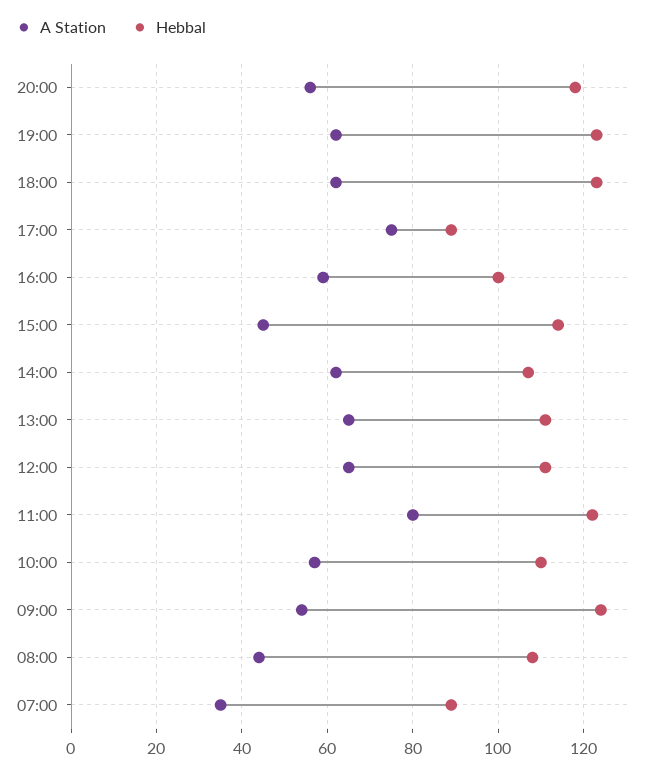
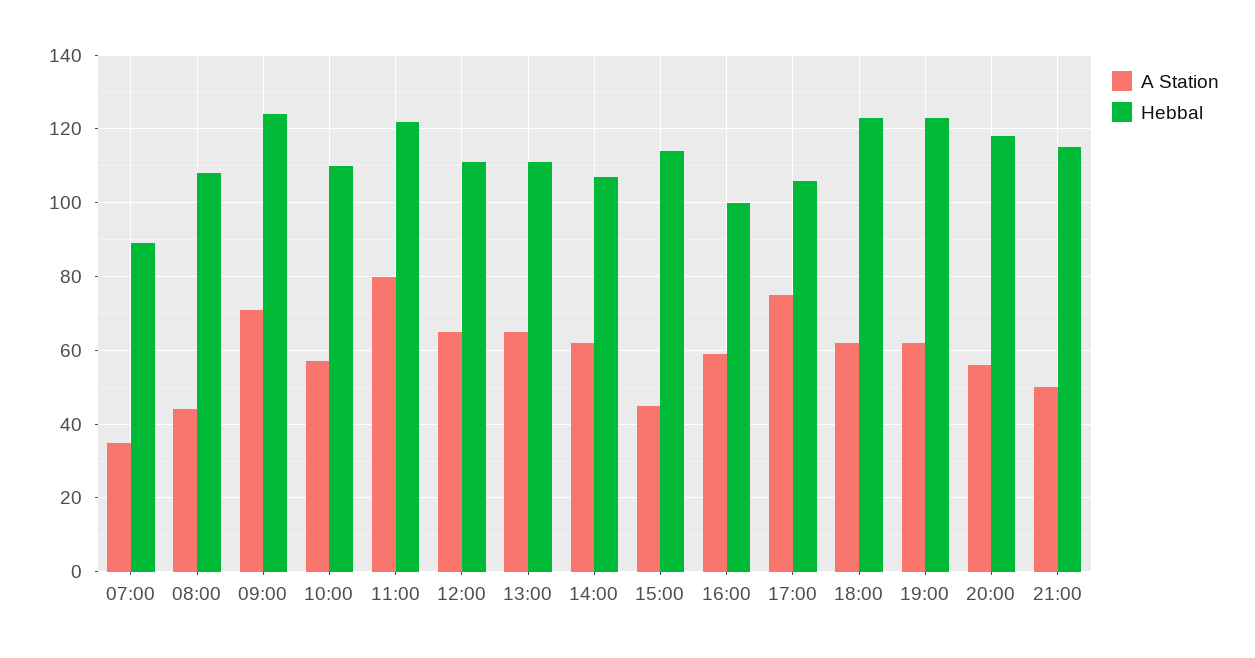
Hebbal, 17:00: 90 -> 105
A Station, 09:00: 55 -> 70
A Station, 21:00: none -> 50
Hebbal, 21:00: none -> 115

